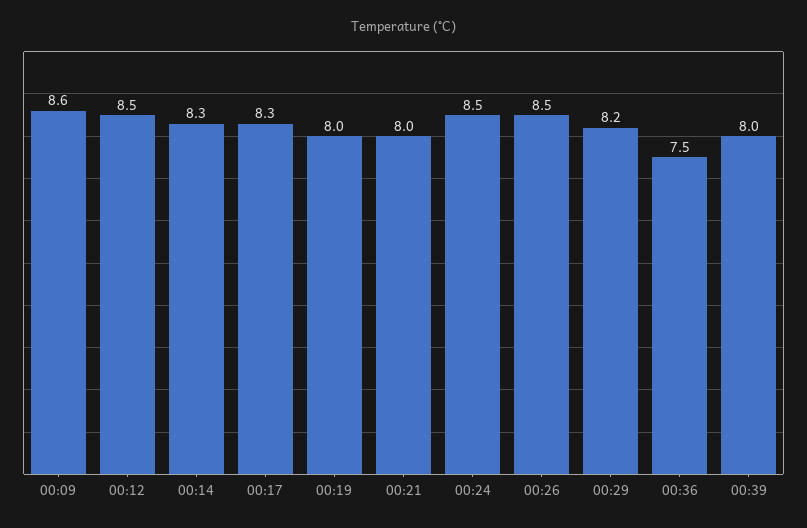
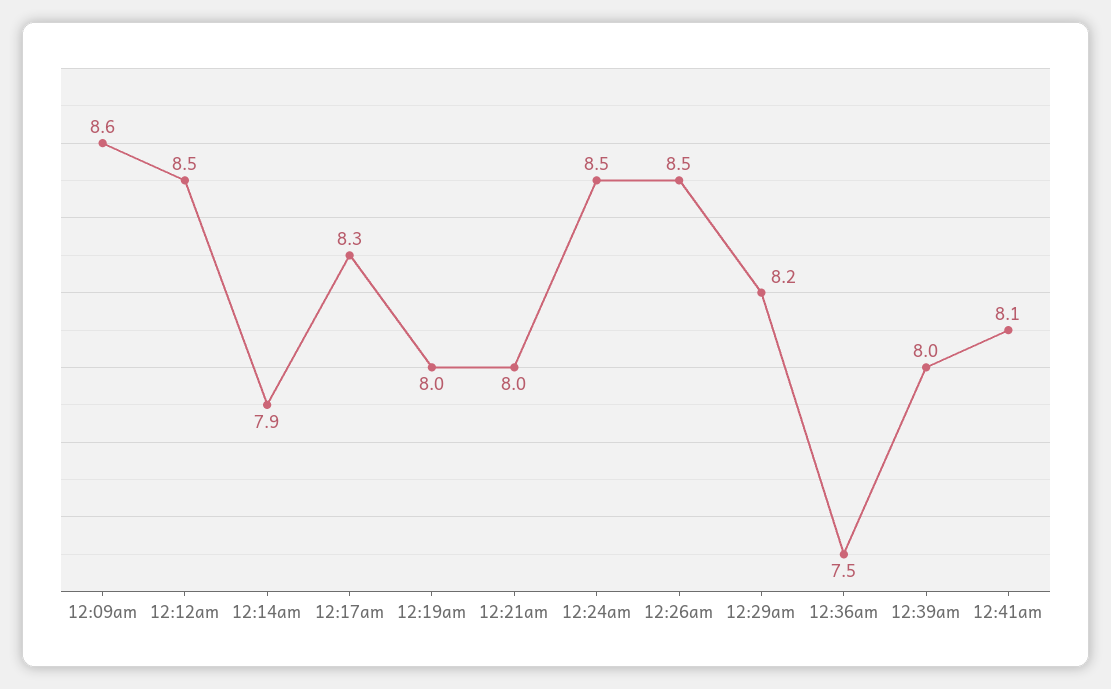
00:14: 8.3 -> 7.9
12:41am: none -> 8.1

